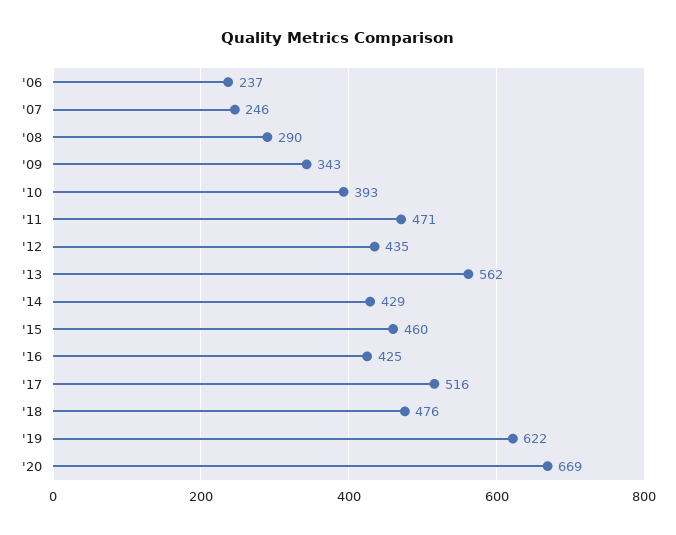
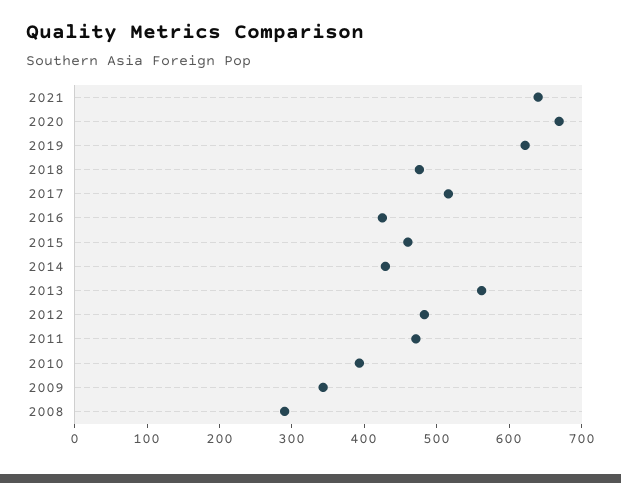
'06: 237 -> none
'07: 246 -> none
'12: 435 -> 480
2021: none -> 640

